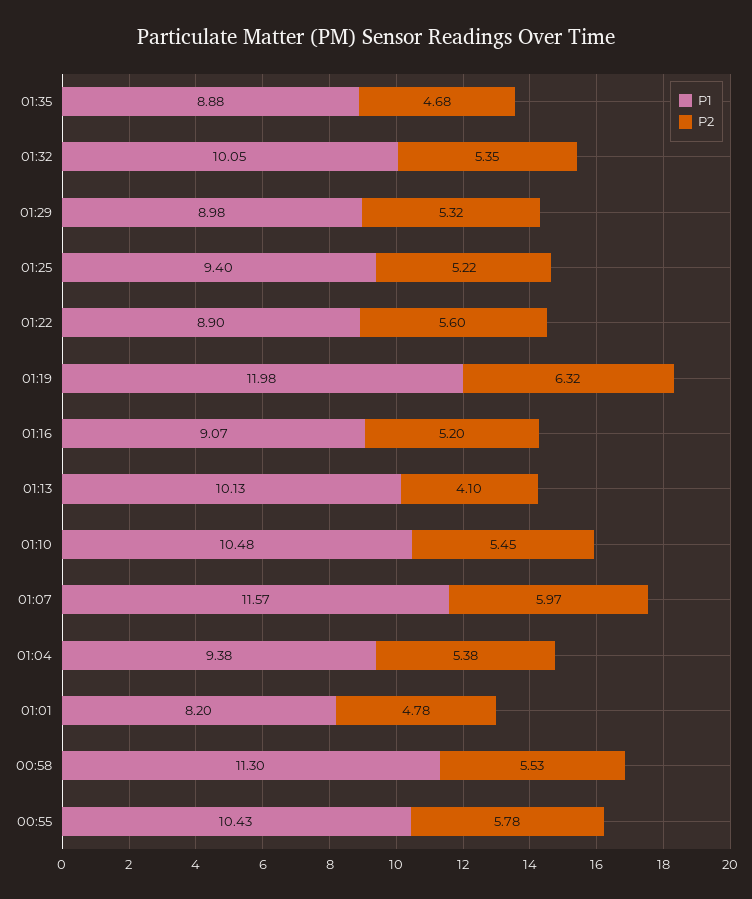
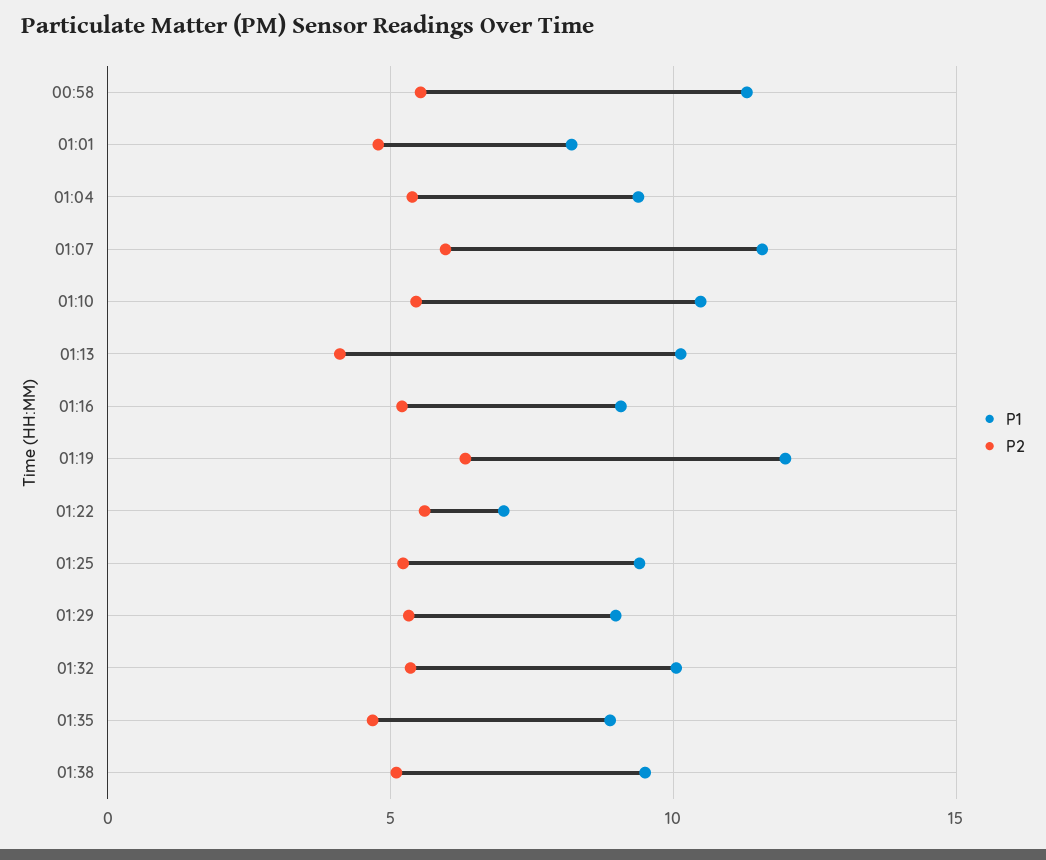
P1, 01:22: 8.9 -> 7
P1, 00:55: 10.43 -> none
P2, 00:55: 5.78 -> none
P1, 01:38: none -> 9.5
P2, 01:38: none -> 5

